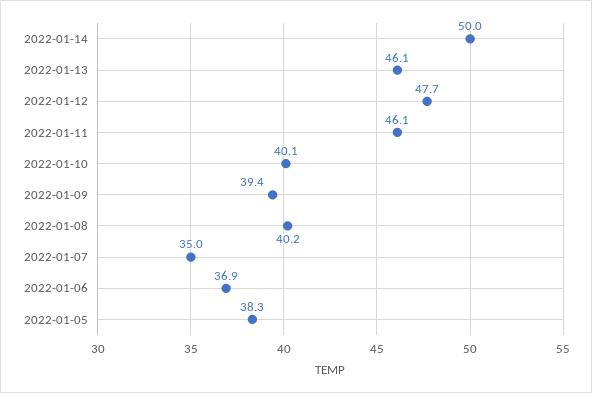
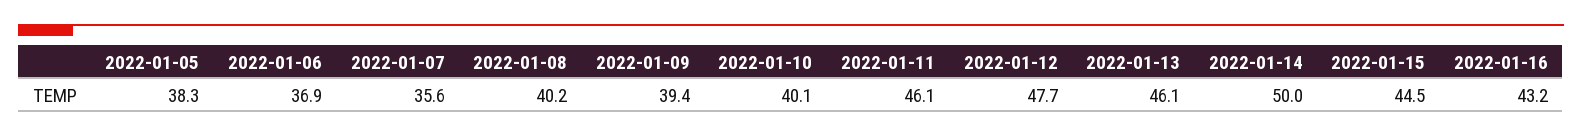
2022-01-07: 35 -> 35.6
2022-01-15: none -> 44.5
2022-01-16: none -> 43.2

